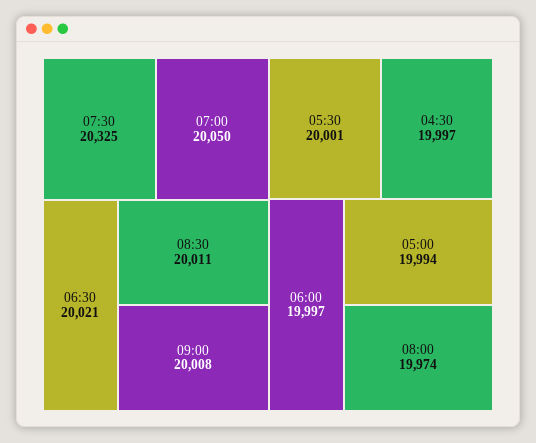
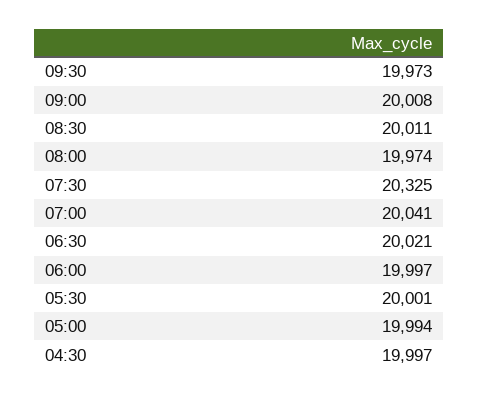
07:00: 20050 -> 20041
09:30: none -> 19973

